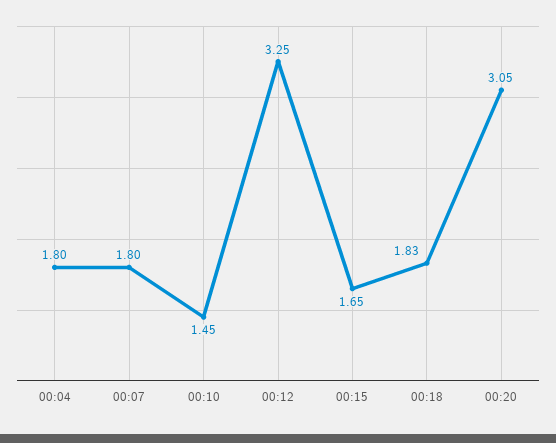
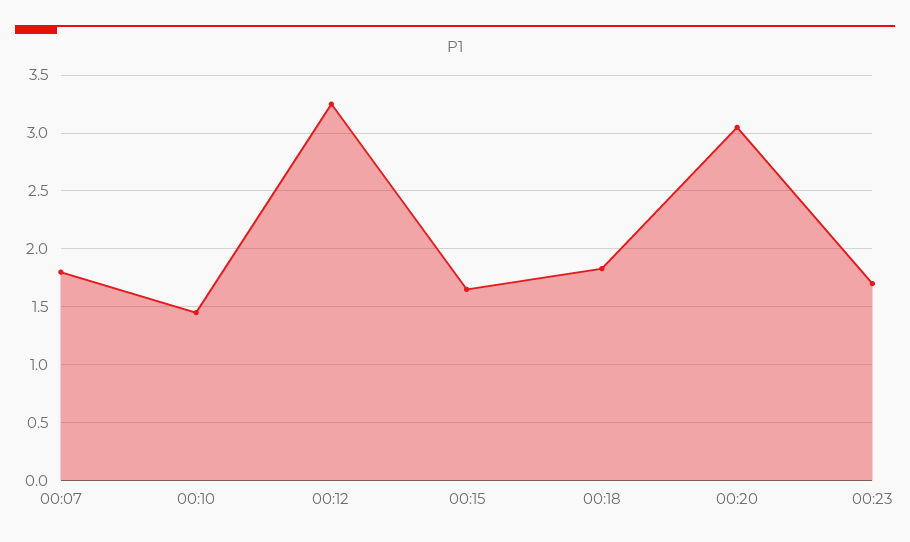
00:04: 1.8 -> none
00:23: none -> 1.7

